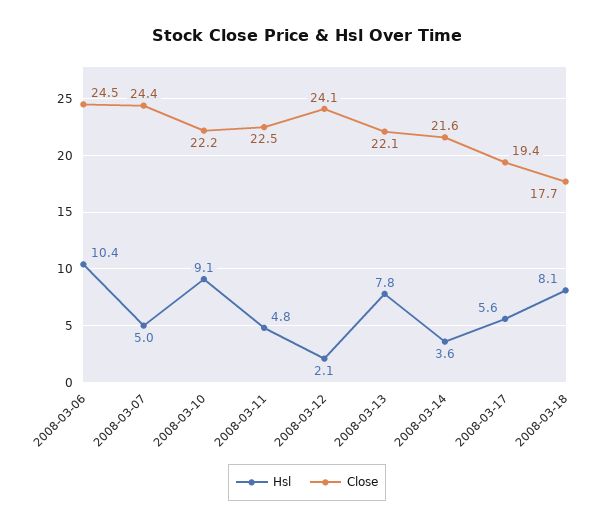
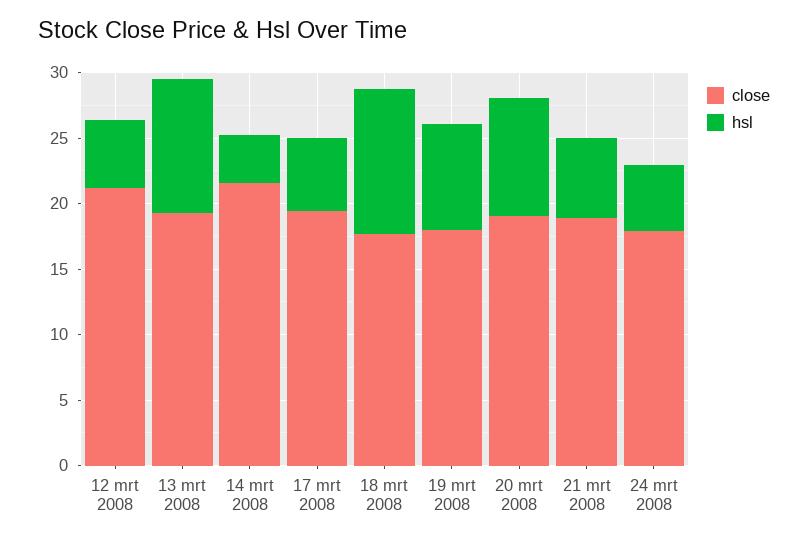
Hsl, 2008-03-06: 10.4 -> none
Close, 2008-03-06: 24.5 -> none
Hsl, 2008-03-07: 5 -> none
Close, 2008-03-07: 24.4 -> none
Hsl, 2008-03-10: 9.1 -> none
Close, 2008-03-10: 22.2 -> none
Hsl, 2008-03-11: 4.8 -> none
Close, 2008-03-11: 22.5 -> none
Hsl, 2008-03-12: 2.1 -> 5
Close, 2008-03-12: 24.1 -> 21
Hsl, 2008-03-13: 7.8 -> 10
Close, 2008-03-13: 22.1 -> 19
Hsl, 2008-03-18: 8.1 -> 11
Close, 19 mrt 2008: none -> 18
Hsl, 19 mrt 2008: none -> 8
Close, 20 mrt 2008: none -> 19
Hsl, 20 mrt 2008: none -> 9
Close, 21 mrt 2008: none -> 19
Hsl, 21 mrt 2008: none -> 6
Close, 24 mrt 2008: none -> 18
Hsl, 24 mrt 2008: none -> 5

